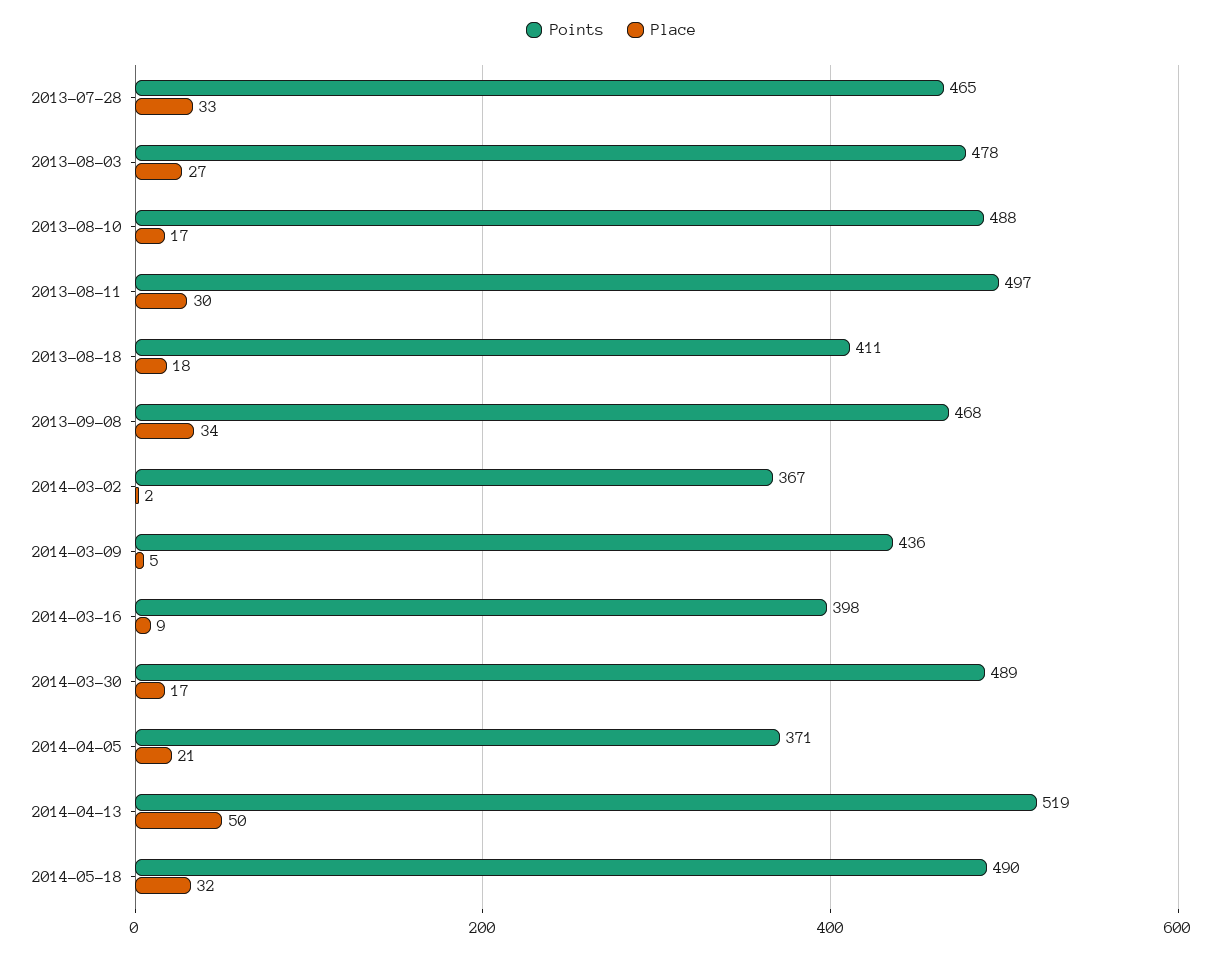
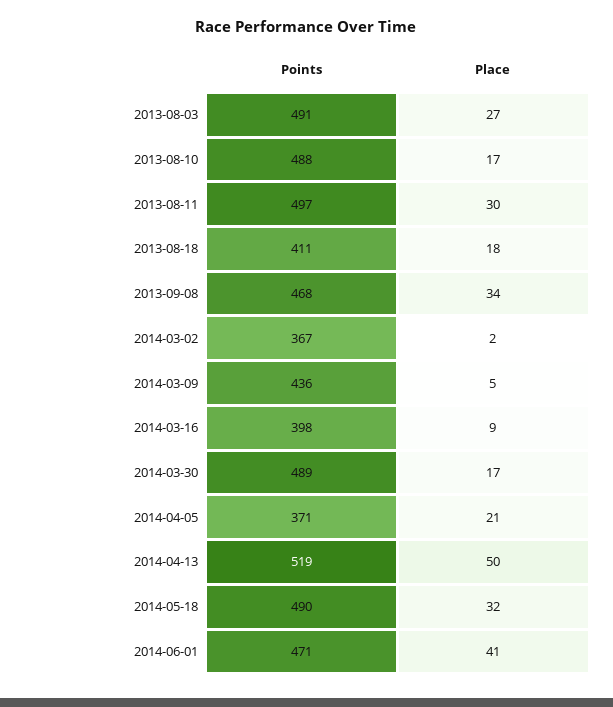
Points, 2013-07-28: 465 -> none
Place, 2013-07-28: 33 -> none
Points, 2013-08-03: 478 -> 491
Points, 2014-06-01: none -> 471
Place, 2014-06-01: none -> 41

